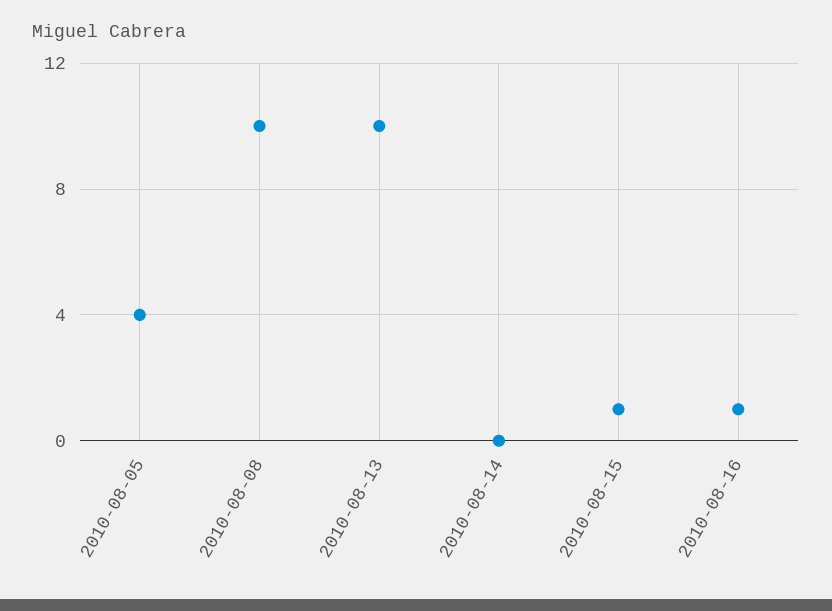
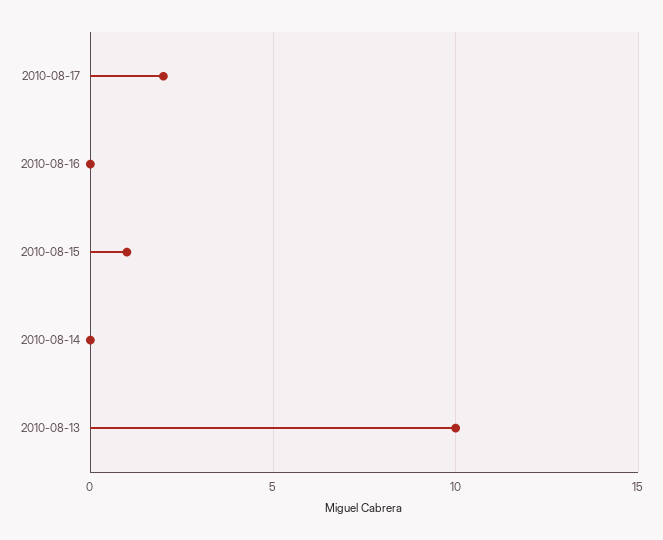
2010-08-05: 4 -> none
2010-08-08: 10 -> none
2010-08-16: 1 -> 0
2010-08-17: none -> 2

